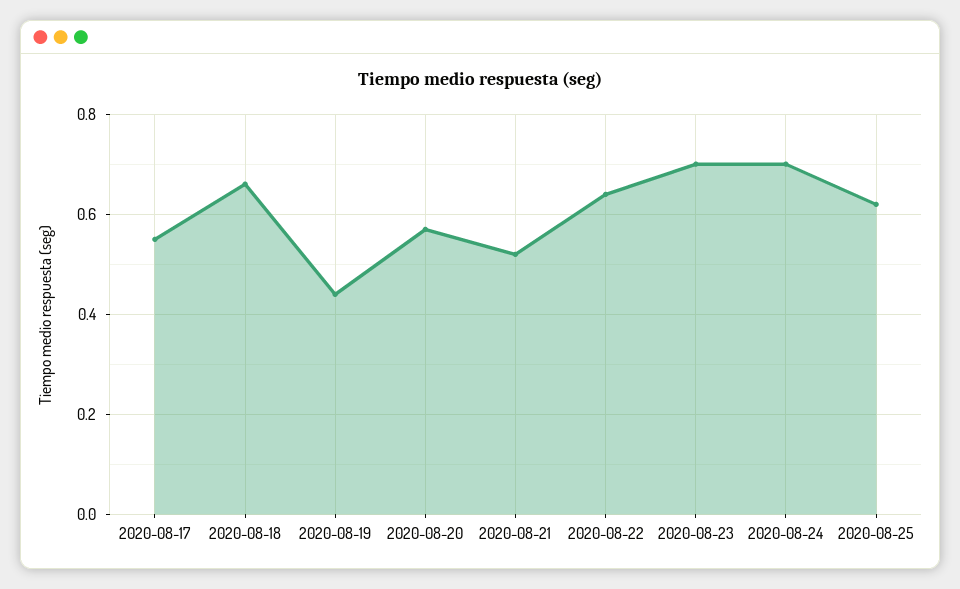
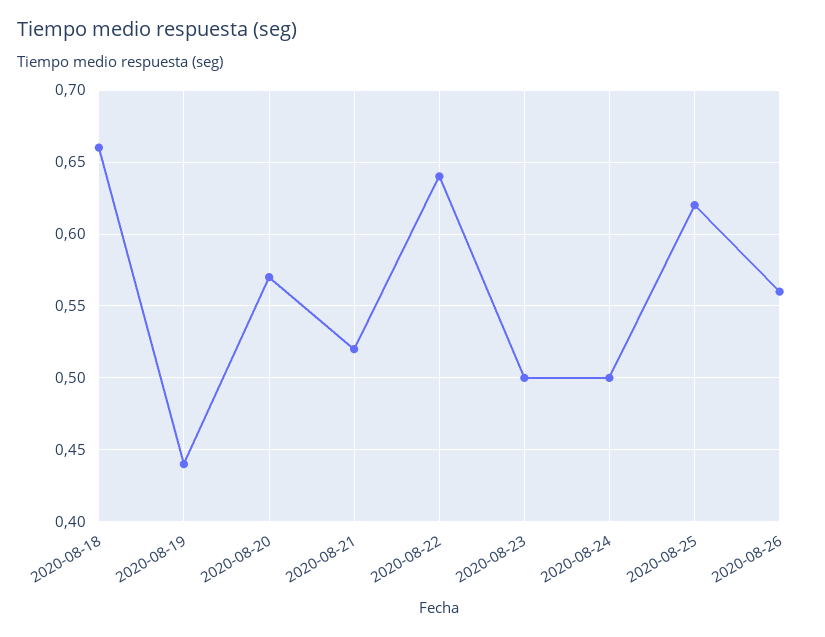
2020-08-17: 0.55 -> none
2020-08-23: 0.7 -> 0.5
2020-08-24: 0.7 -> 0.5
2020-08-26: none -> 0.56

